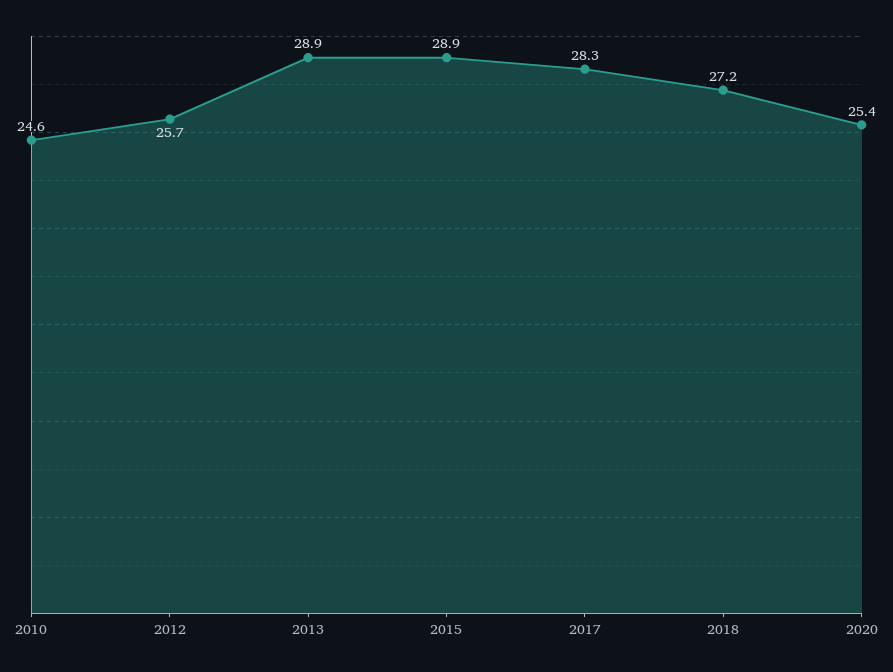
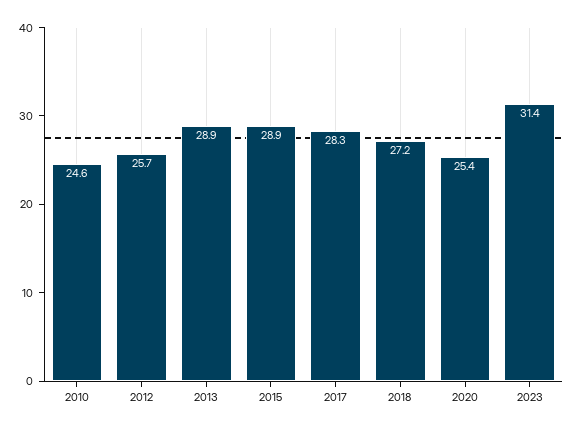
2023: none -> 31.4

